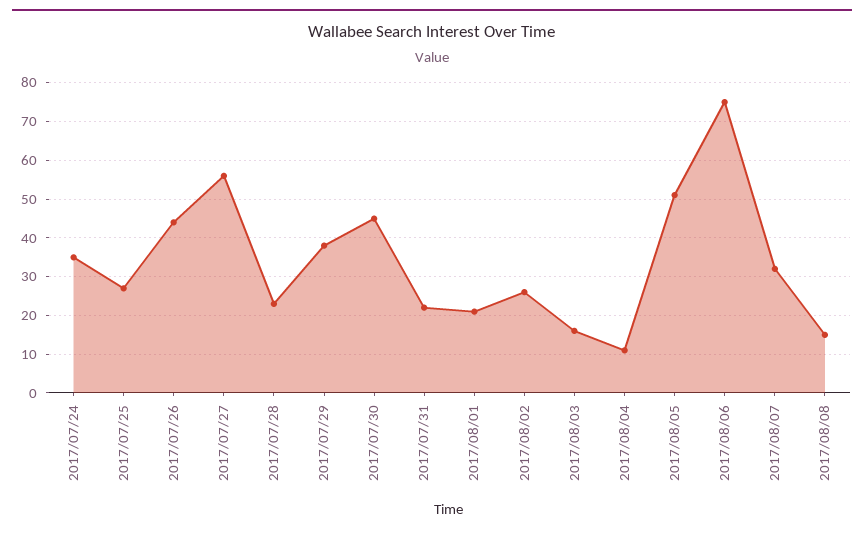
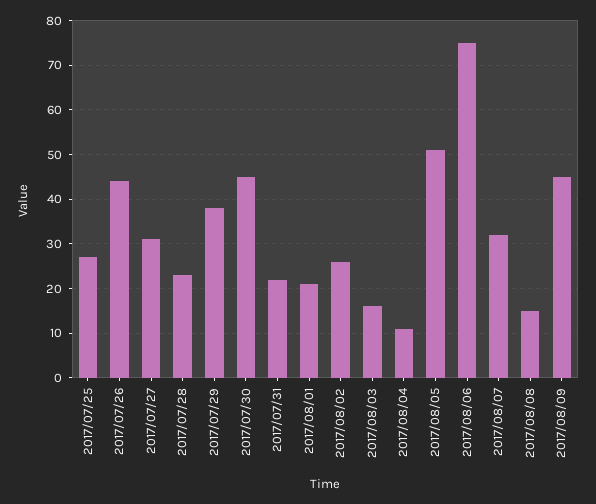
2017/07/24: 35 -> none
2017/07/27: 55 -> 30
2017/08/09: none -> 45

